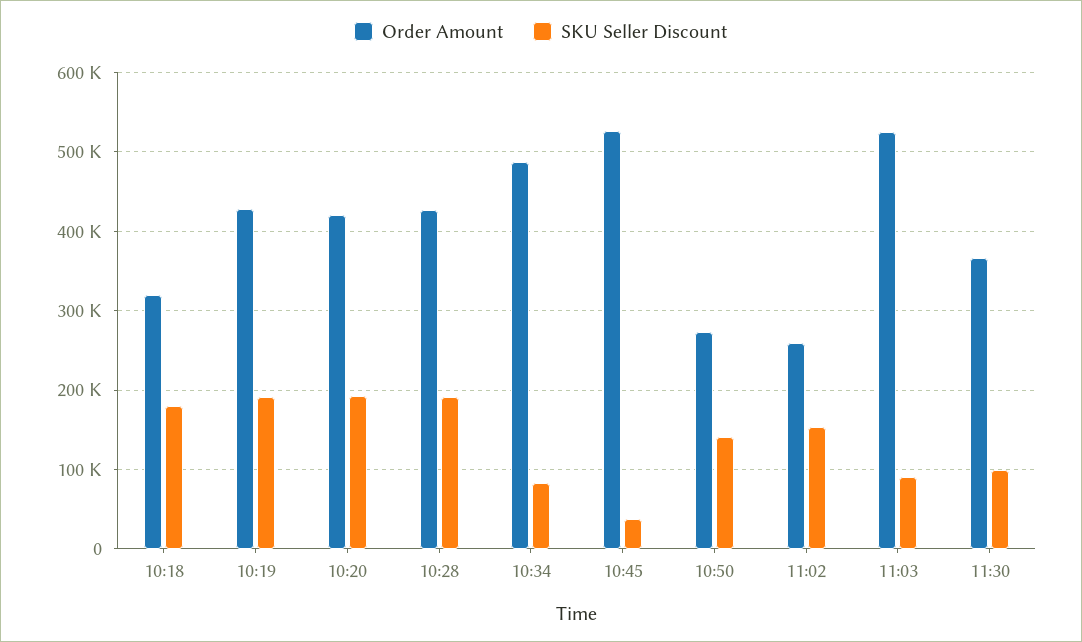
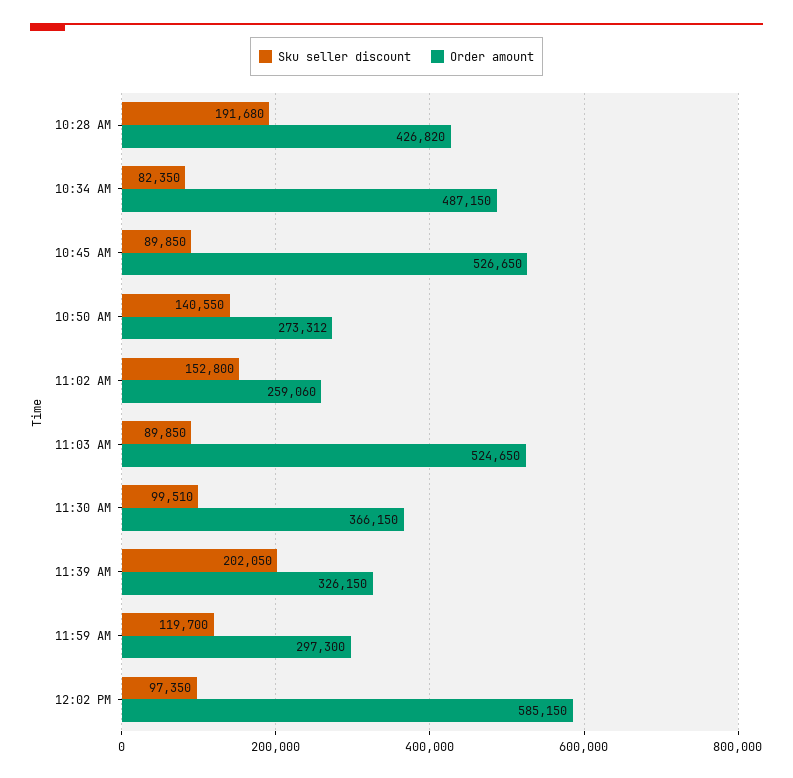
Order Amount, 10:18: 320000 -> none
SKU Seller Discount, 10:18: 180000 -> none
Order Amount, 10:19: 430000 -> none
SKU Seller Discount, 10:19: 190000 -> none
Order Amount, 10:20: 420000 -> none
SKU Seller Discount, 10:20: 190000 -> none
SKU Seller Discount, 10:45: 40000 -> 89850
SKU Seller Discount, 11:39 AM: none -> 202050
Order Amount, 11:39 AM: none -> 326150
SKU Seller Discount, 11:59 AM: none -> 119700
Order Amount, 11:59 AM: none -> 297300
SKU Seller Discount, 12:02 PM: none -> 97350
Order Amount, 12:02 PM: none -> 585150

